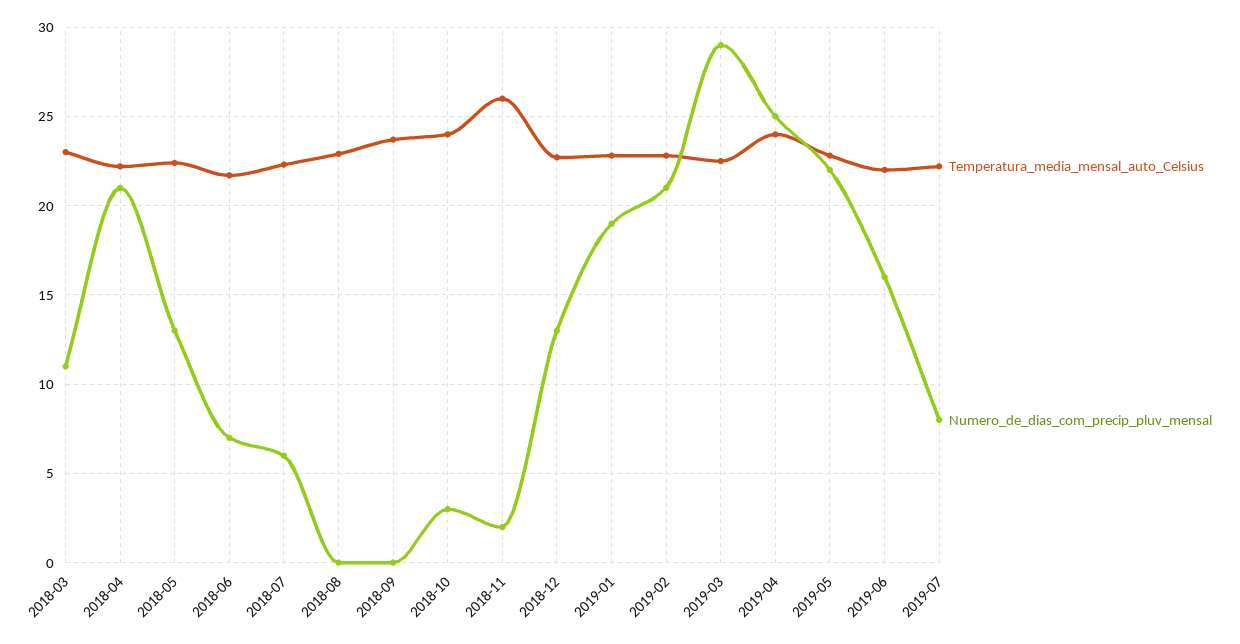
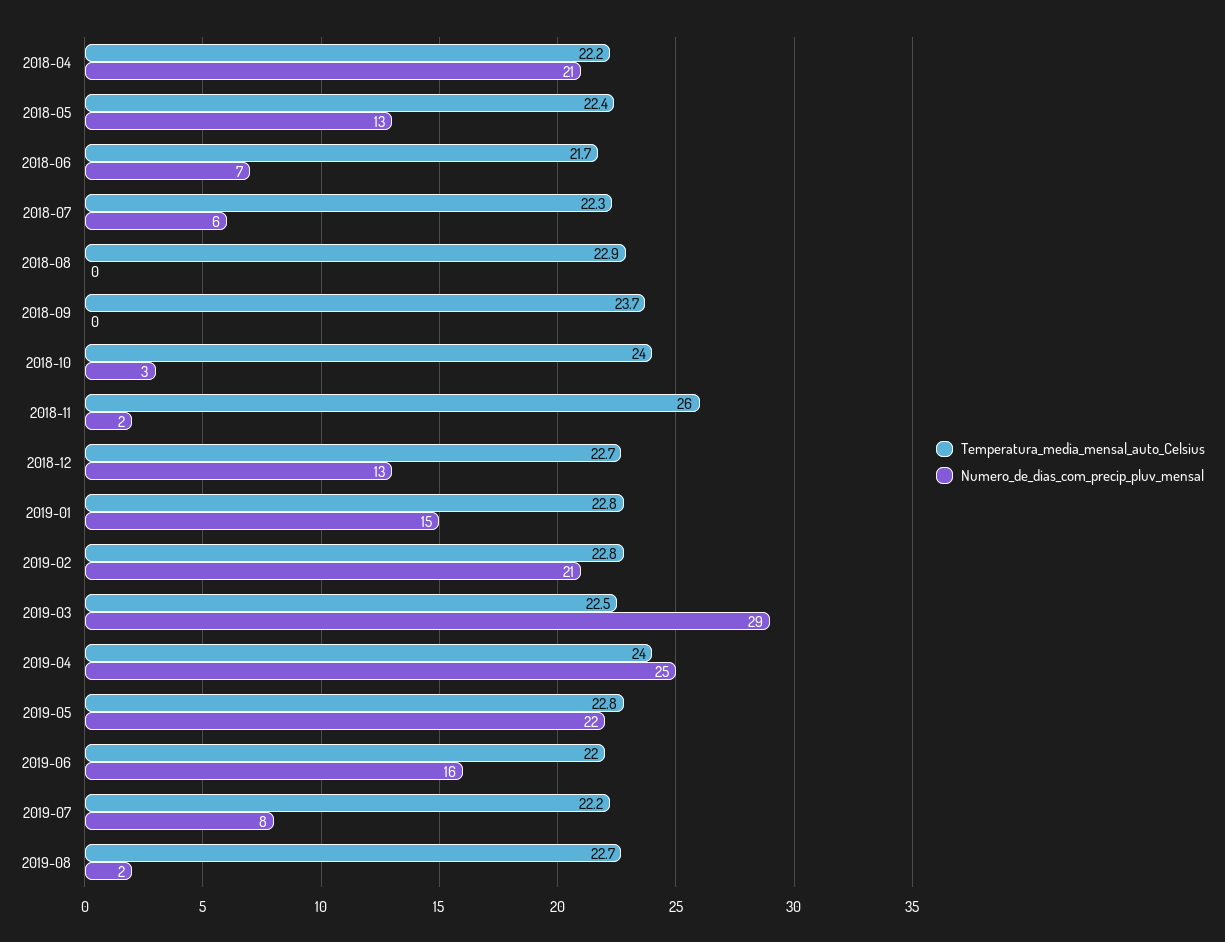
Temperatura_media_mensal_auto_Celsius, 2018-03: 23 -> none
Numero_de_dias_com_precip_pluv_mensal, 2018-03: 11 -> none
Numero_de_dias_com_precip_pluv_mensal, 2019-01: 19 -> 15
Temperatura_media_mensal_auto_Celsius, 2019-08: none -> 22.7
Numero_de_dias_com_precip_pluv_mensal, 2019-08: none -> 2

